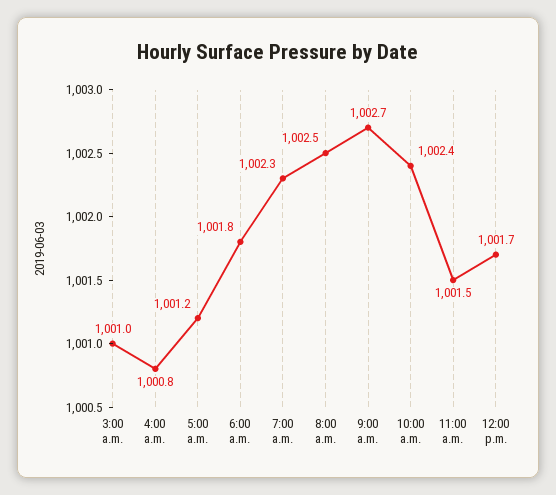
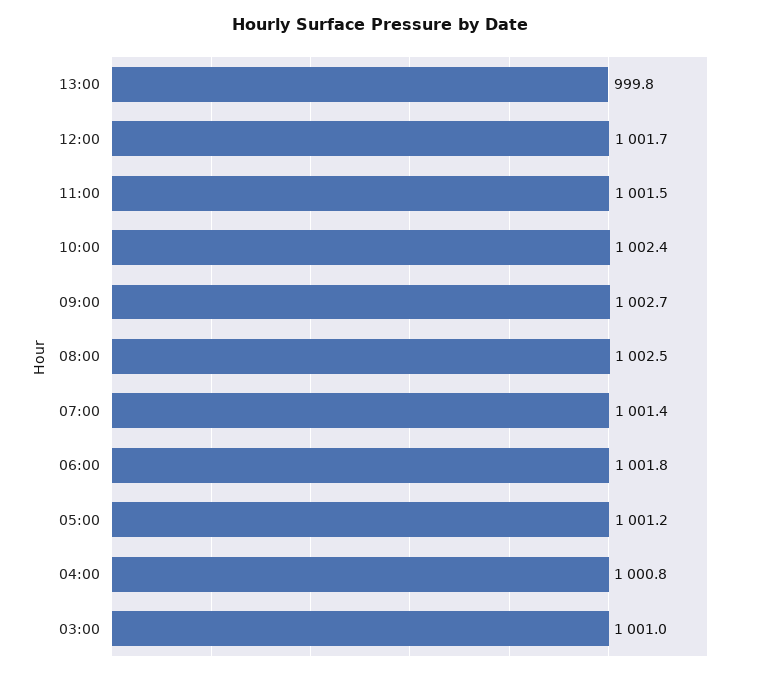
7:00 a.m.: 1002.3 -> 1001.4
13:00: none -> 999.8

